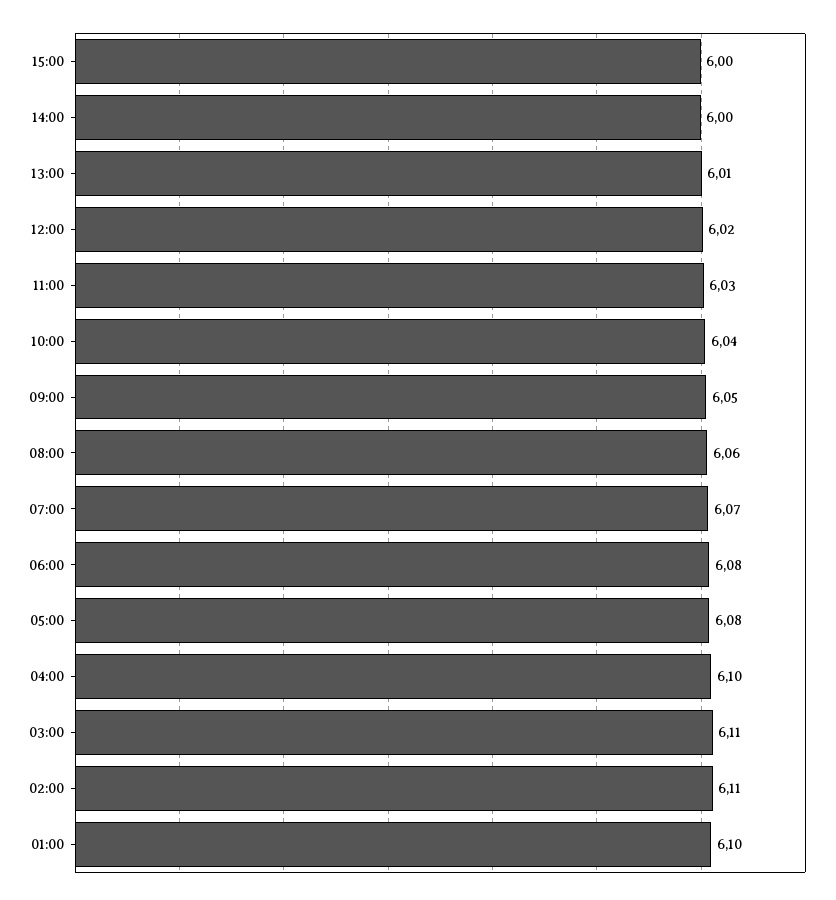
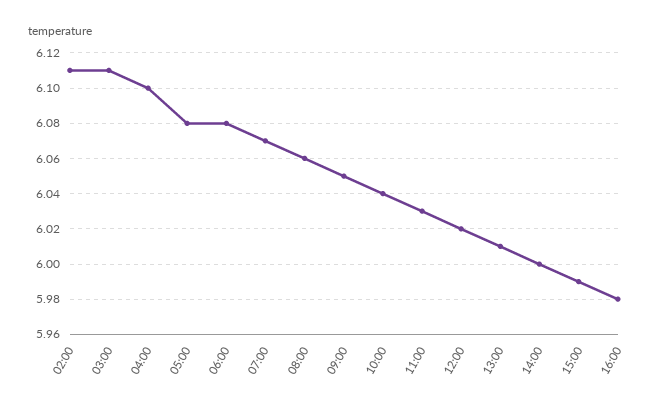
15:00: 6 -> 5.99
01:00: 6.1 -> none
16:00: none -> 5.98

